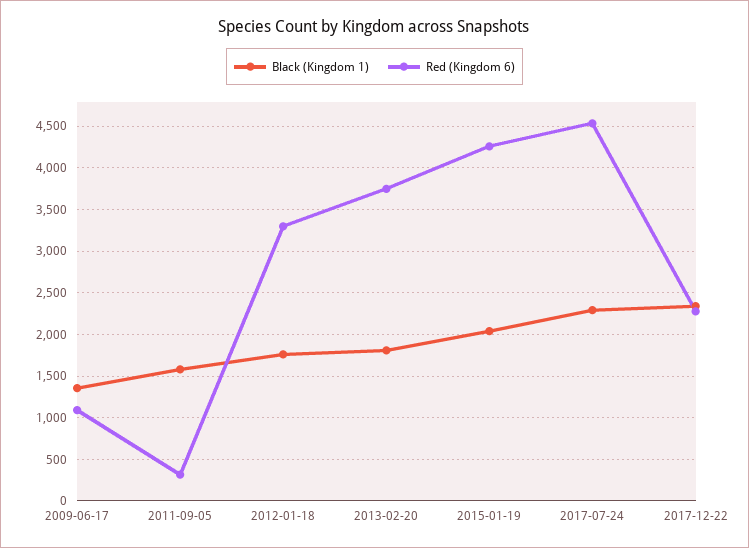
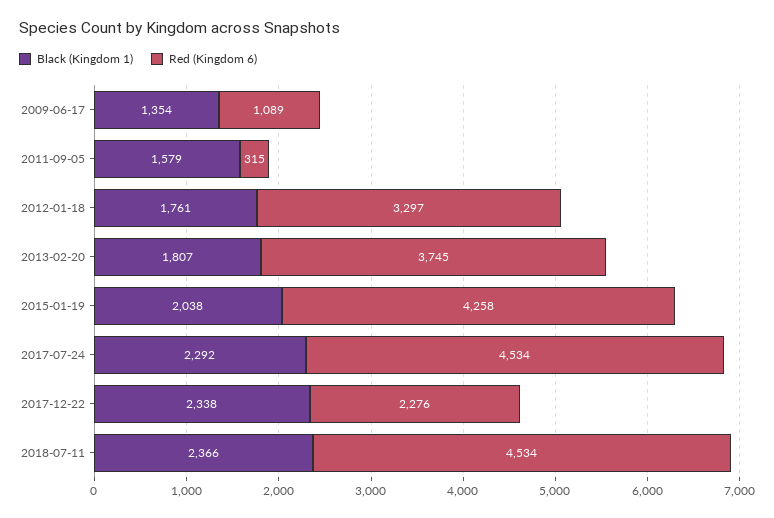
Black (Kingdom 1), 2018-07-11: none -> 2366
Red (Kingdom 6), 2018-07-11: none -> 4534

